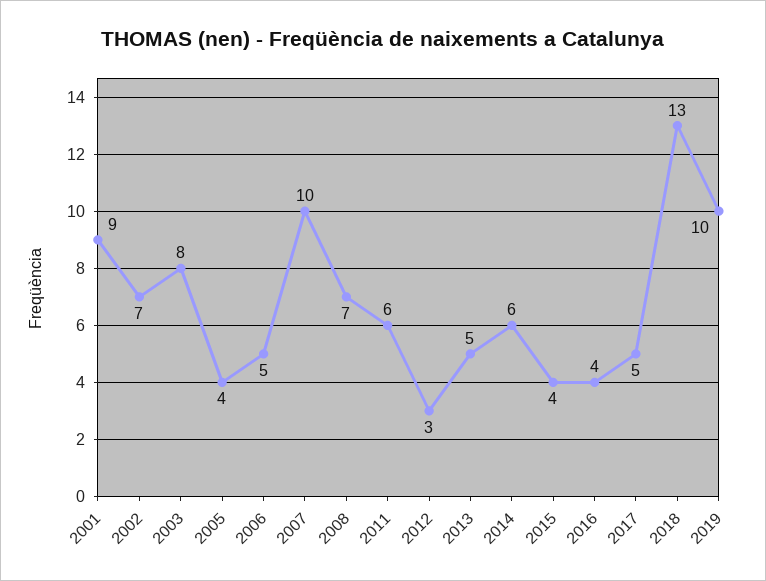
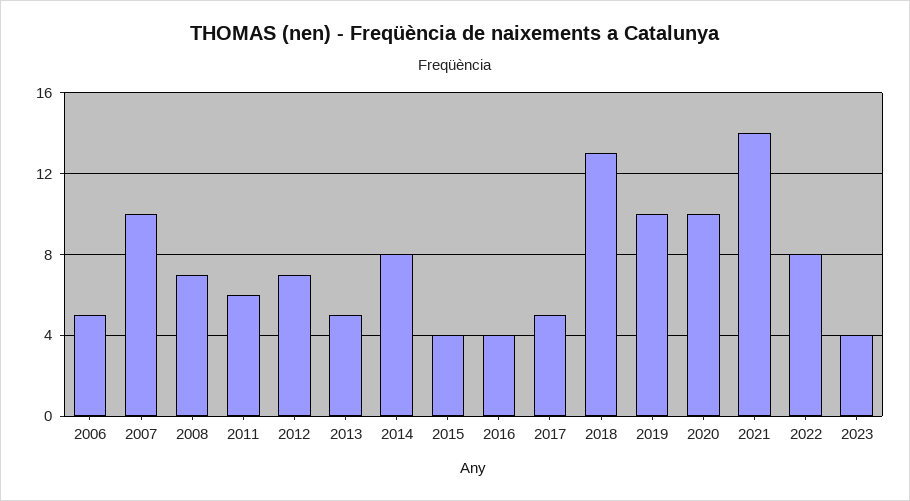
2001: 9 -> none
2002: 7 -> none
2003: 8 -> none
2005: 4 -> none
2012: 3 -> 7
2014: 6 -> 8
2020: none -> 10
2021: none -> 14
2022: none -> 8
2023: none -> 4

